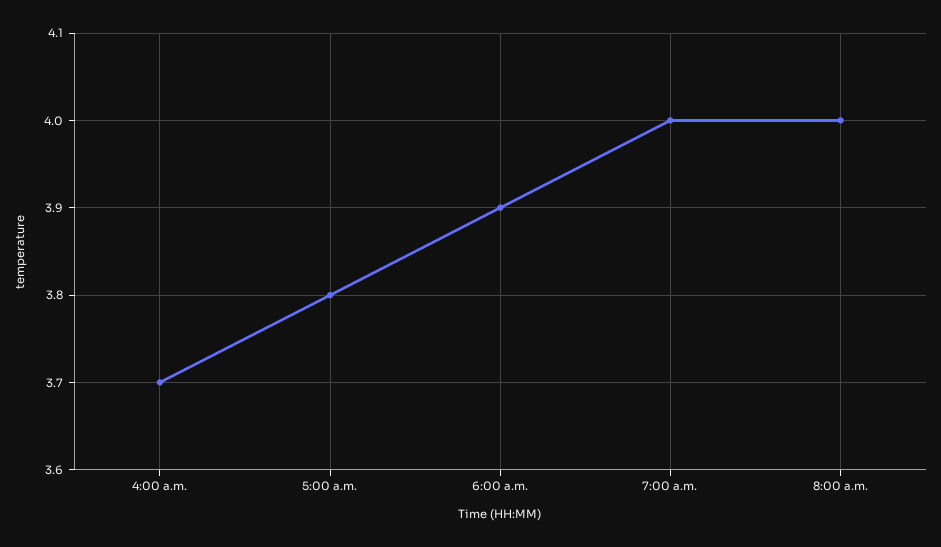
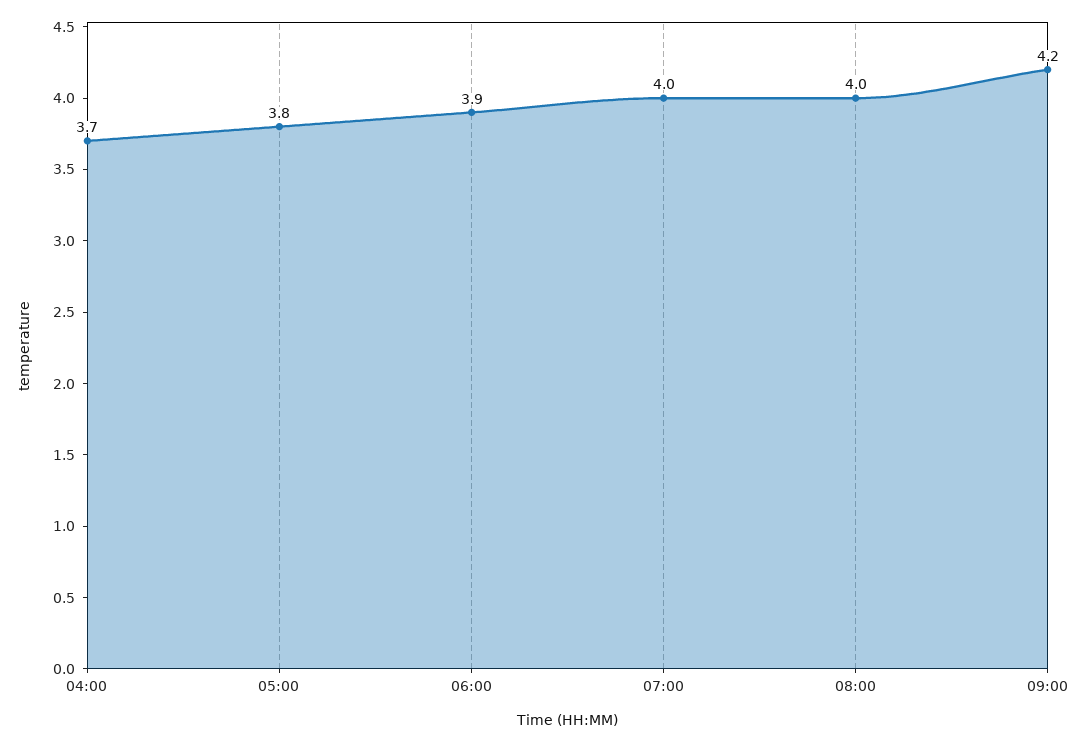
09:00: none -> 4.2

